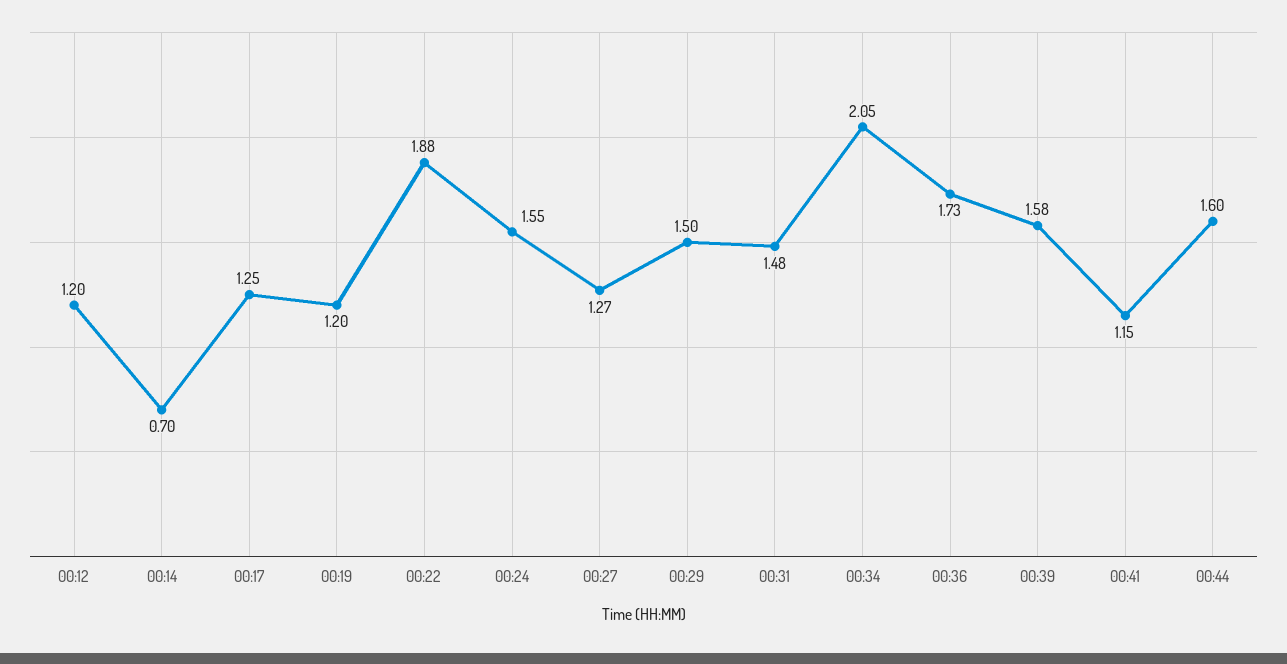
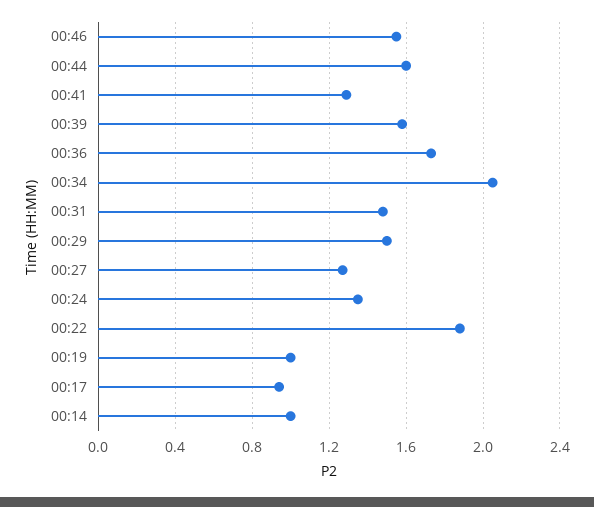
00:12: 1.2 -> none
00:14: 0.7 -> 1
00:17: 1.25 -> 0.95
00:19: 1.2 -> 1
00:24: 1.55 -> 1.35
00:41: 1.15 -> 1.3
00:46: none -> 1.55

